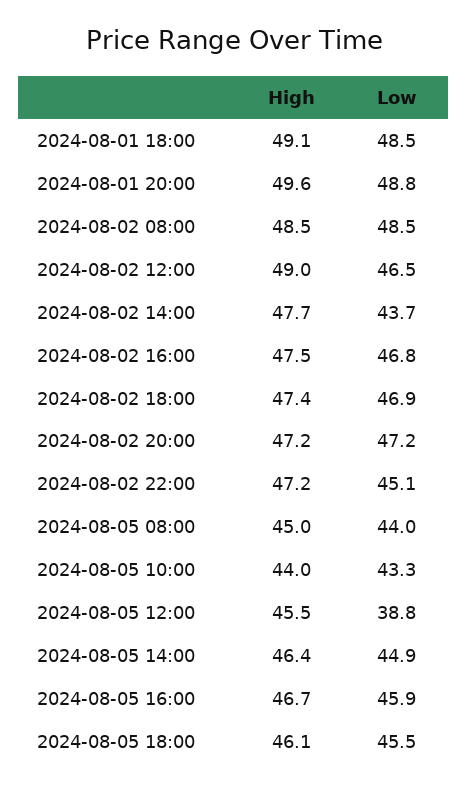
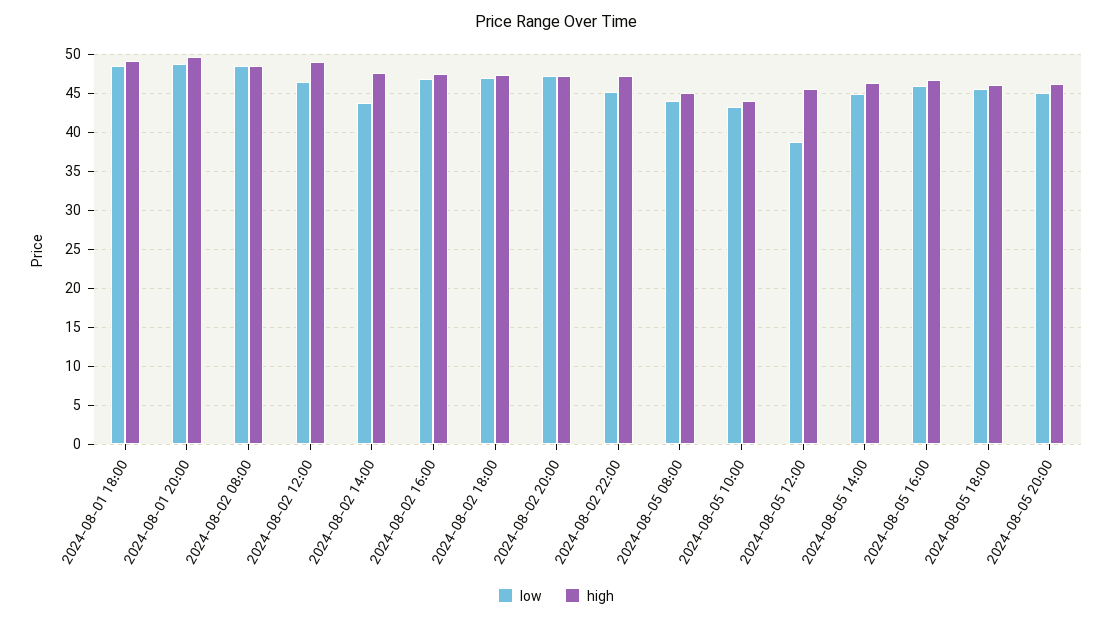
Low, 2024-08-05 20:00: none -> 45
High, 2024-08-05 20:00: none -> 46

